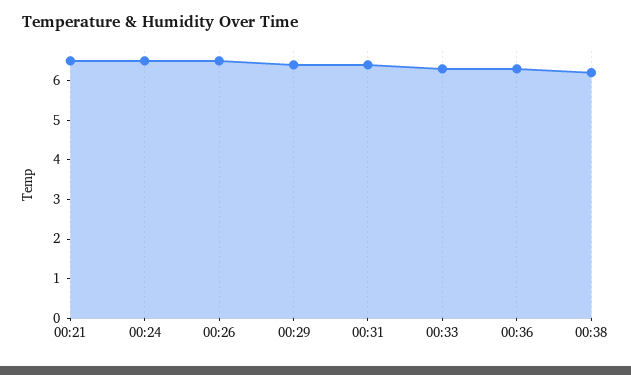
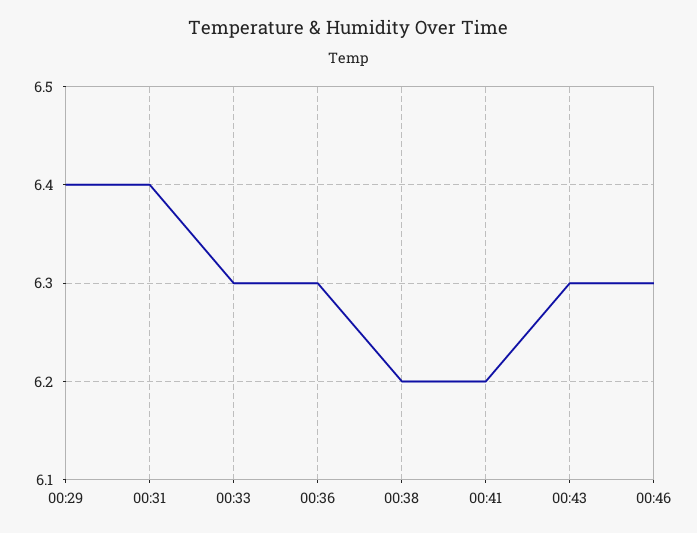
00:21: 6.5 -> none
00:24: 6.5 -> none
00:26: 6.5 -> none
00:41: none -> 6.2
00:43: none -> 6.3
00:46: none -> 6.3

